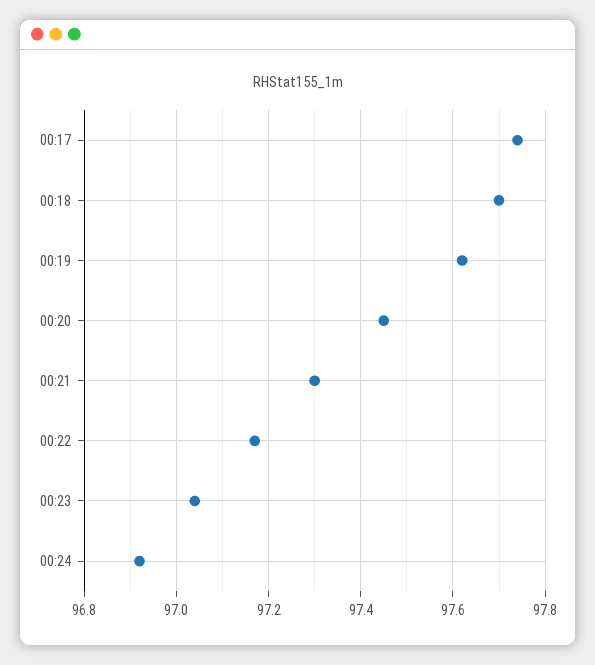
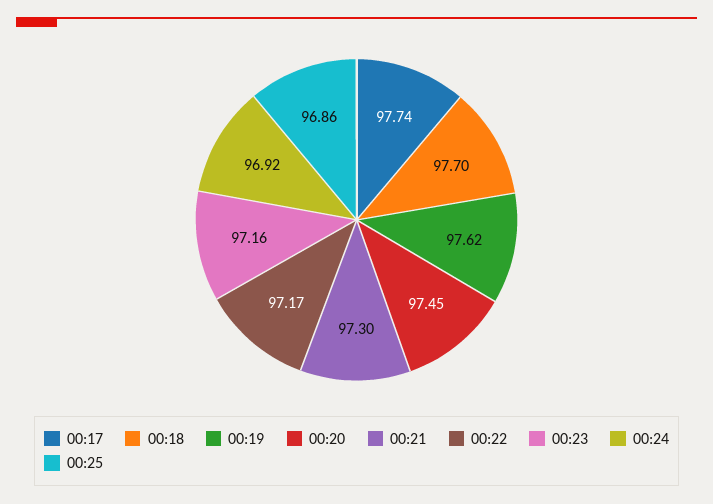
00:23: 97.05 -> 97.16
00:25: none -> 96.86

